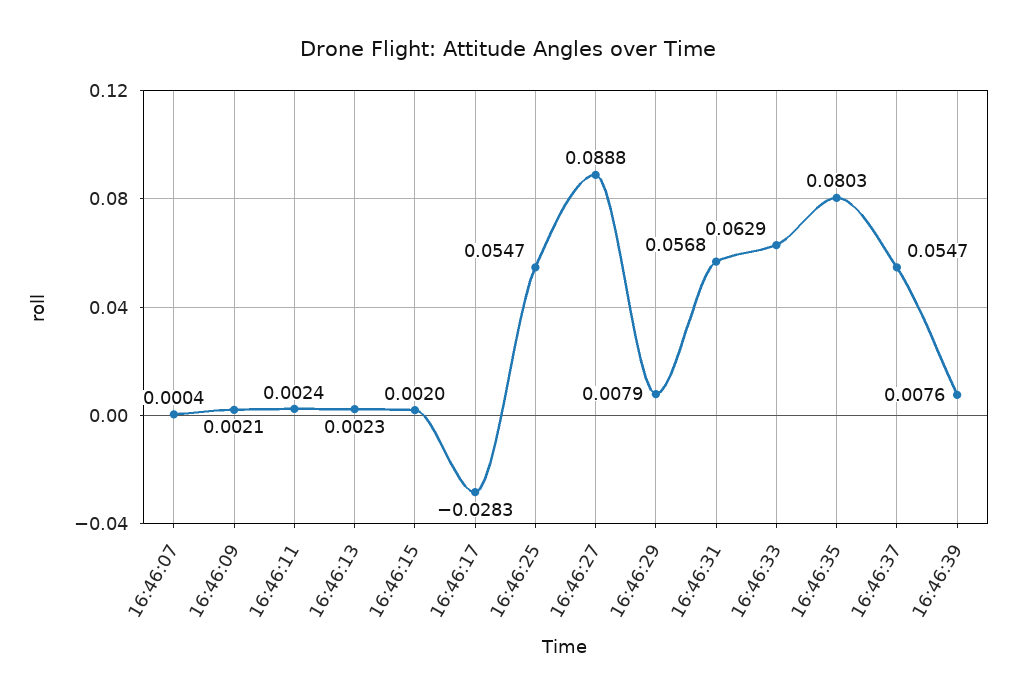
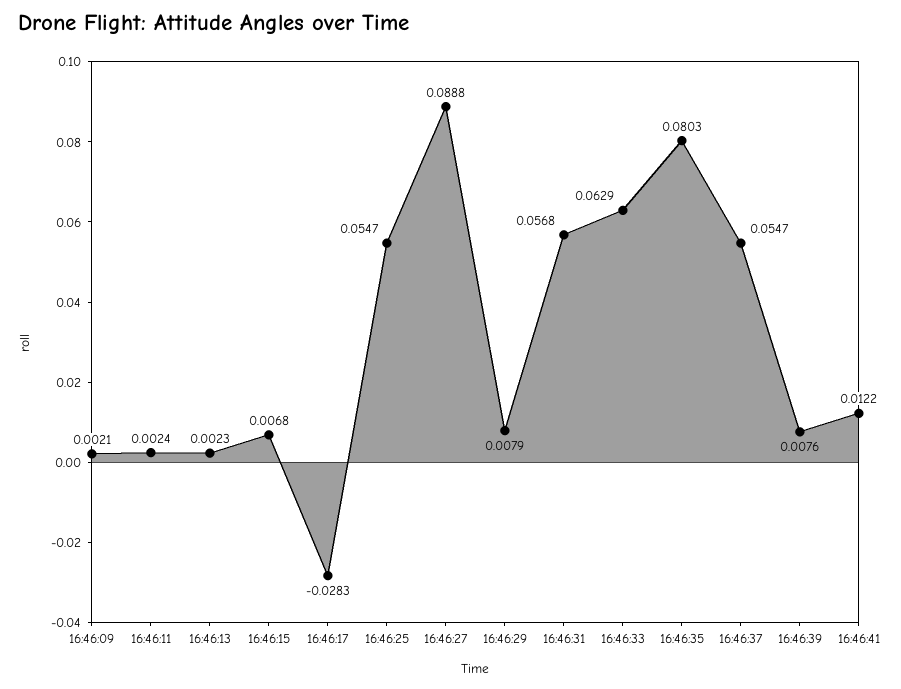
16:46:07: 0.0004 -> none
16:46:15: 0.002 -> 0.0068
16:46:41: none -> 0.0122

